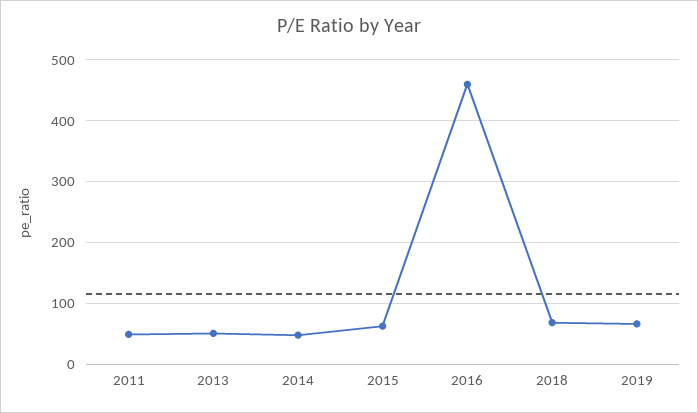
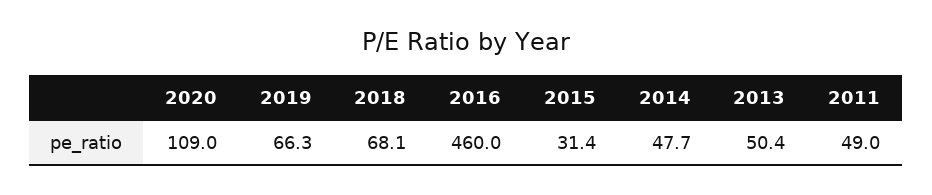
2015: 60 -> 31.4
2020: none -> 109

